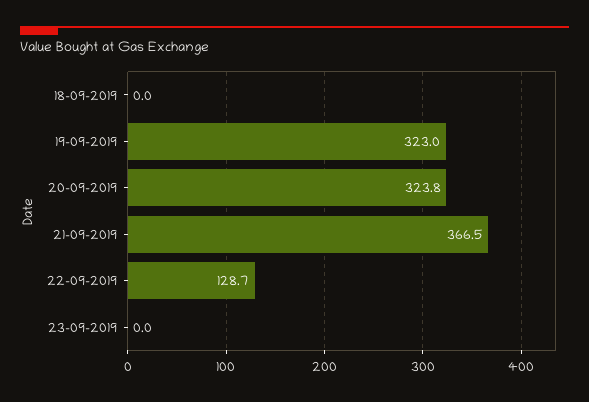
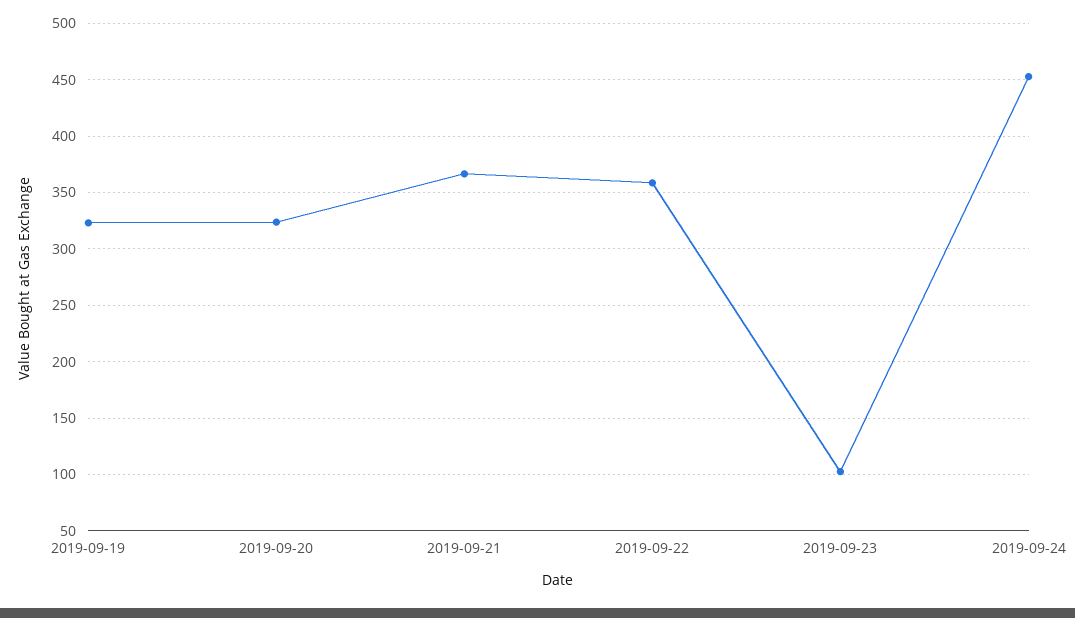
18-09-2019: 0 -> none
22-09-2019: 128.7 -> 360
23-09-2019: 0 -> 100
2019-09-24: none -> 450

